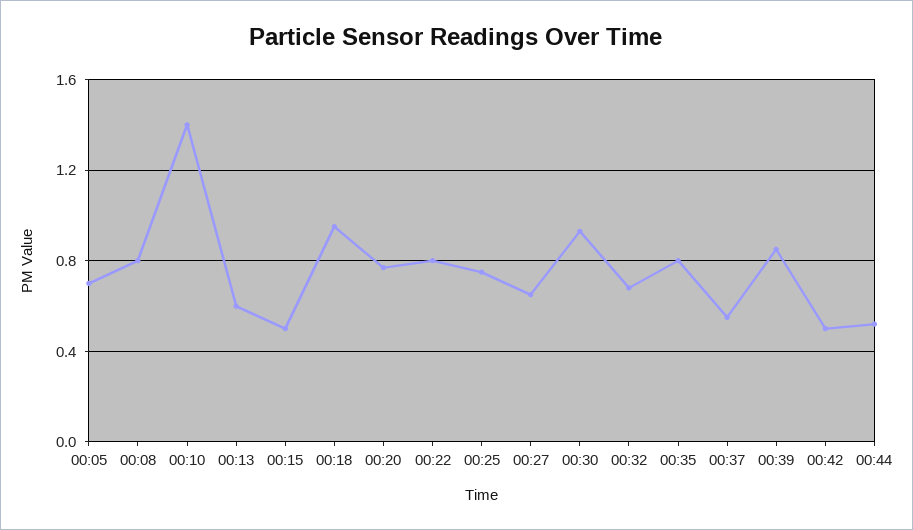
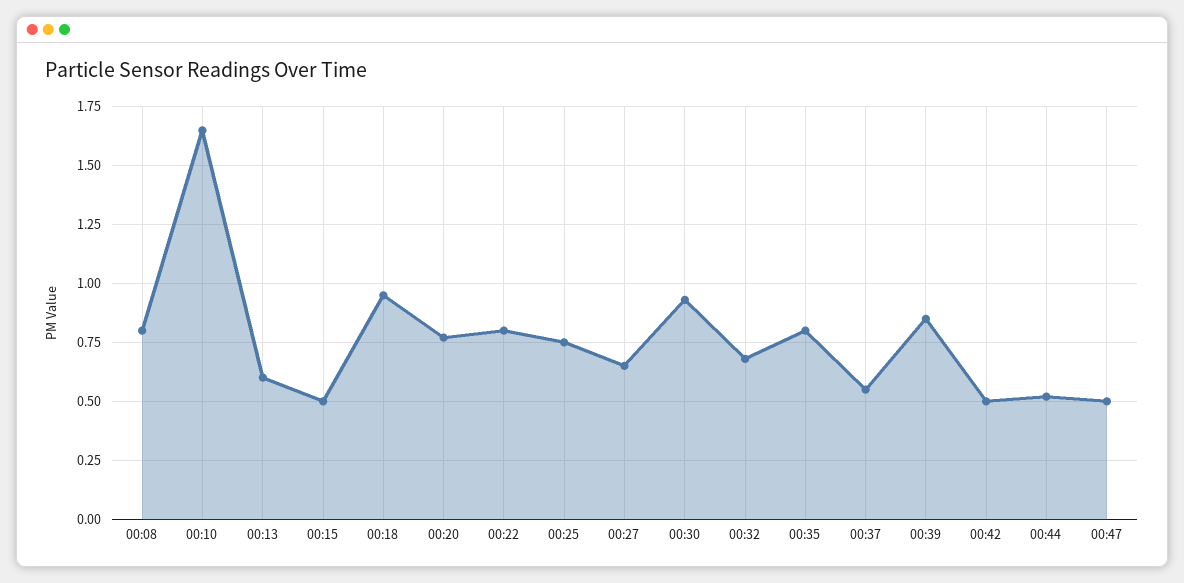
00:05: 0.7 -> none
00:10: 1.4 -> 1.65
00:47: none -> 0.5

